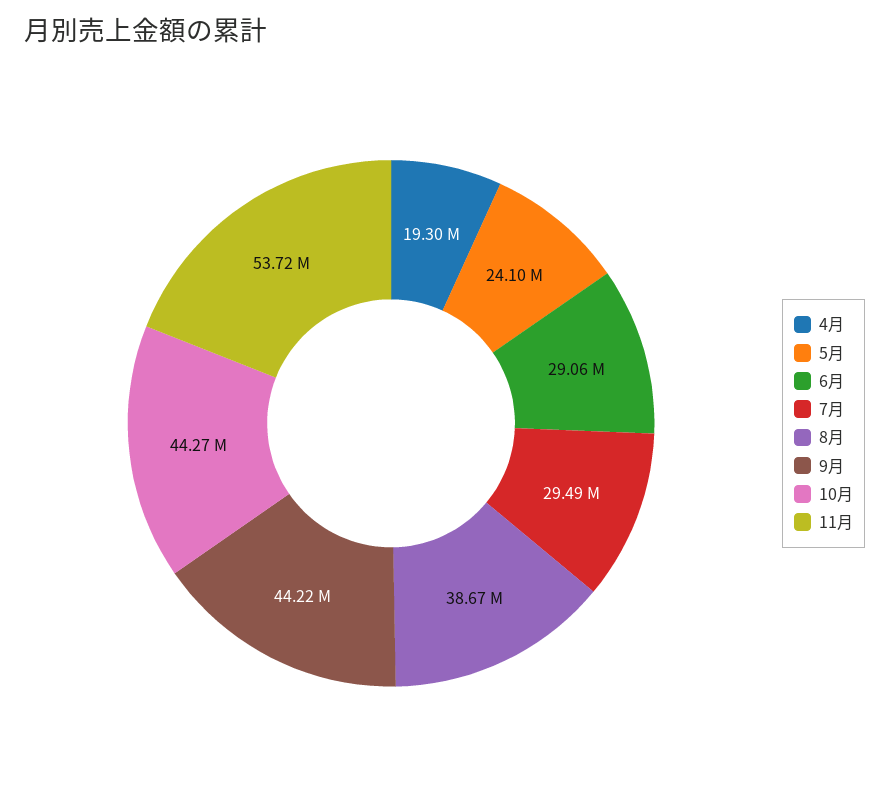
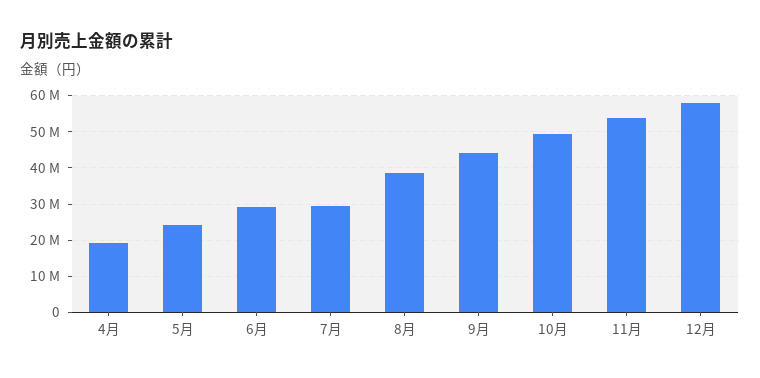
10月: 44270000 -> 50000000
12月: none -> 58000000

